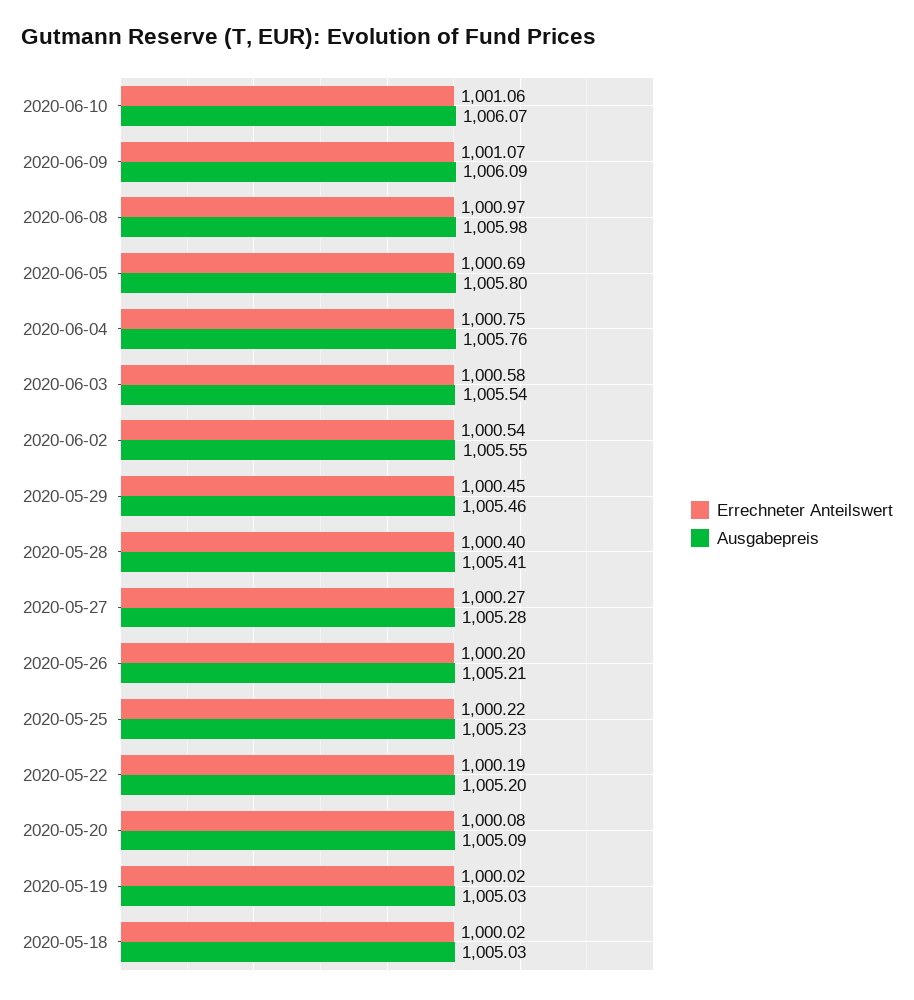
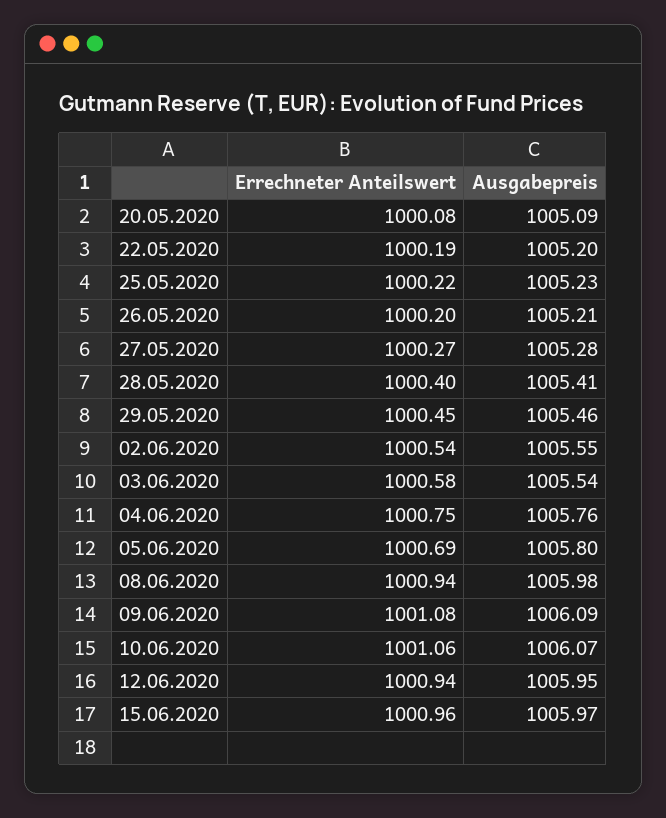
Errechneter Anteilswert, 2020-06-09: 1001.07 -> 1001.08
Errechneter Anteilswert, 2020-06-08: 1000.97 -> 1000.94
Errechneter Anteilswert, 2020-05-19: 1000.02 -> none
Ausgabepreis, 2020-05-19: 1005.03 -> none
Errechneter Anteilswert, 2020-05-18: 1000.02 -> none
Ausgabepreis, 2020-05-18: 1005.03 -> none
Errechneter Anteilswert, 12.06.2020: none -> 1000.94
Ausgabepreis, 12.06.2020: none -> 1005.95
Errechneter Anteilswert, 15.06.2020: none -> 1000.96
Ausgabepreis, 15.06.2020: none -> 1005.97

